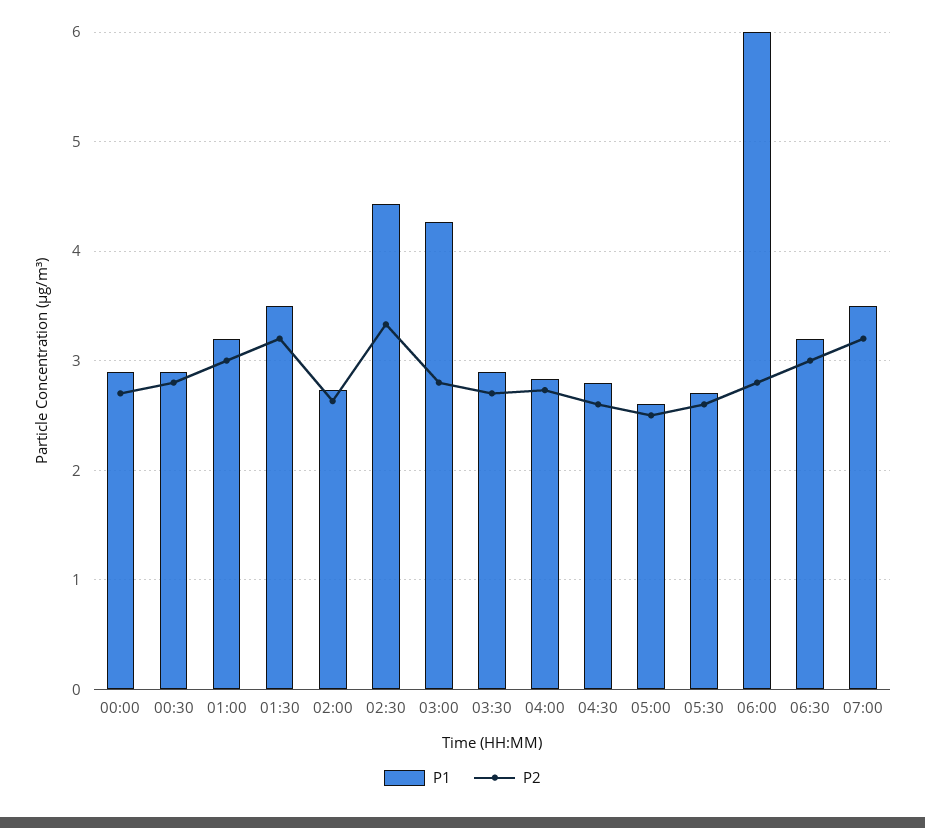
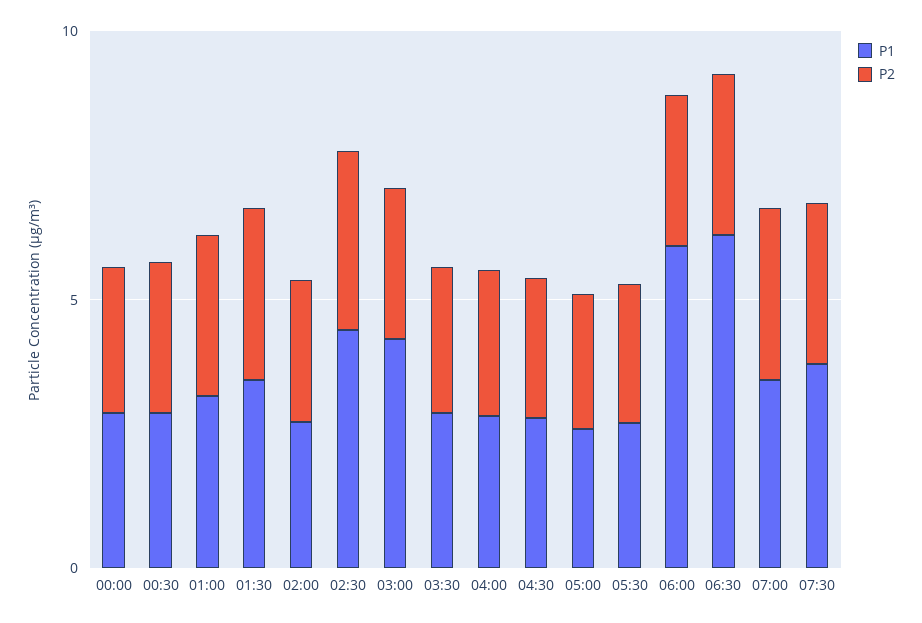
P1, 06:30: 3.2 -> 6
P1, 07:30: none -> 4
P2, 07:30: none -> 3

